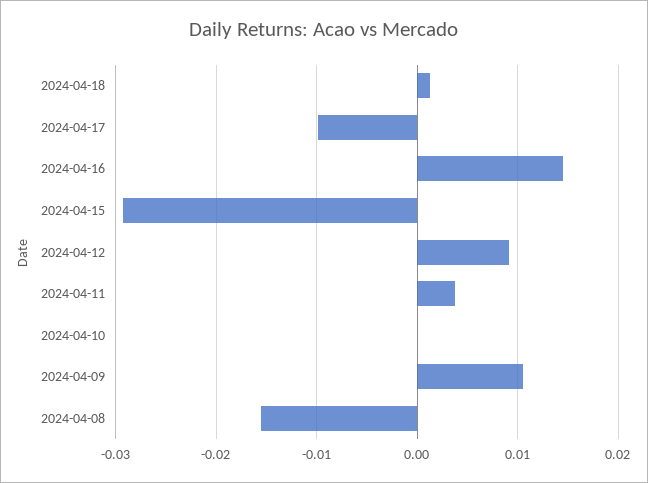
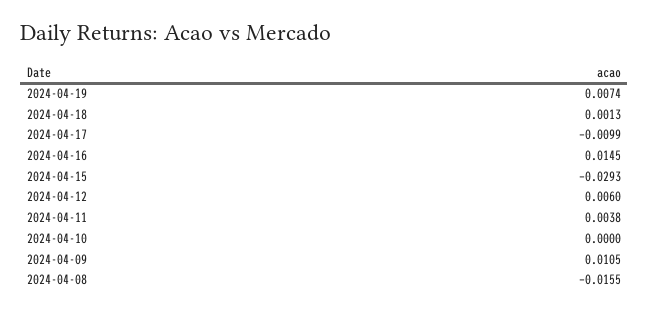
2024-04-12: 0.009 -> 0.006
2024-04-19: none -> 0.0074

